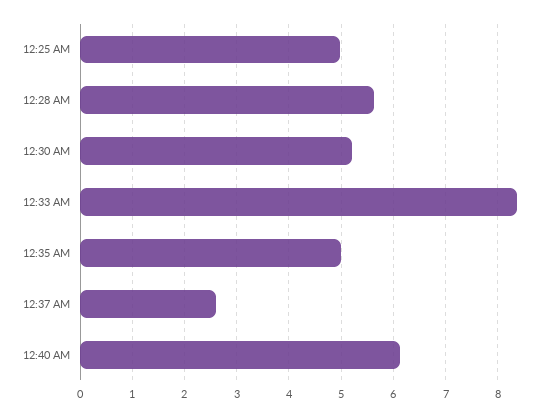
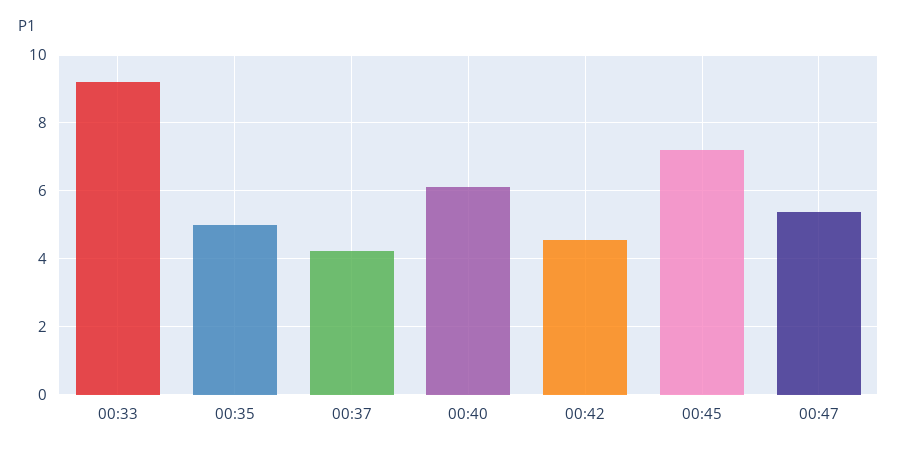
12:25 AM: 5 -> none
12:28 AM: 5.6 -> none
12:30 AM: 5.2 -> none
12:33 AM: 8.4 -> 9.2
12:37 AM: 2.6 -> 4.2
00:42: none -> 4.6
00:45: none -> 7.2
00:47: none -> 5.4

